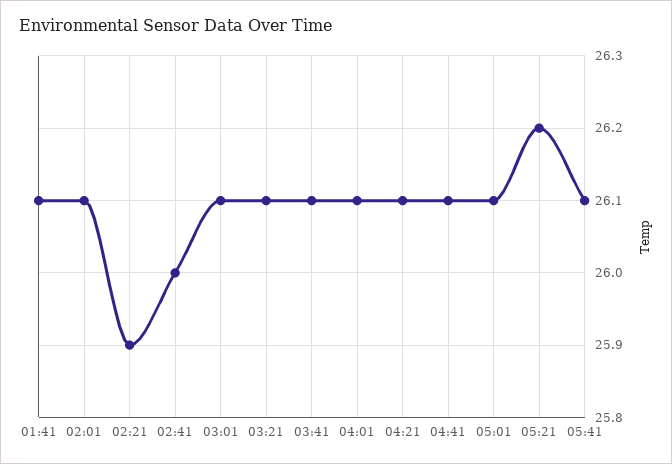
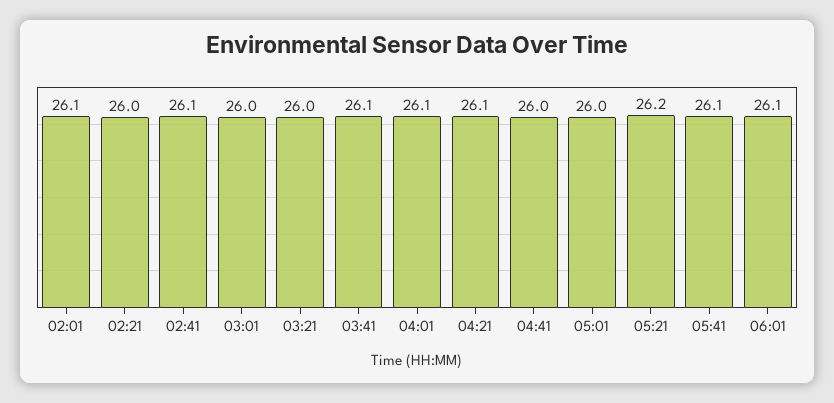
01:41: 26.1 -> none
02:21: 25.9 -> 26
02:41: 26 -> 26.1
03:01: 26.1 -> 26
03:21: 26.1 -> 26
04:41: 26.1 -> 26
05:01: 26.1 -> 26
06:01: none -> 26.1

